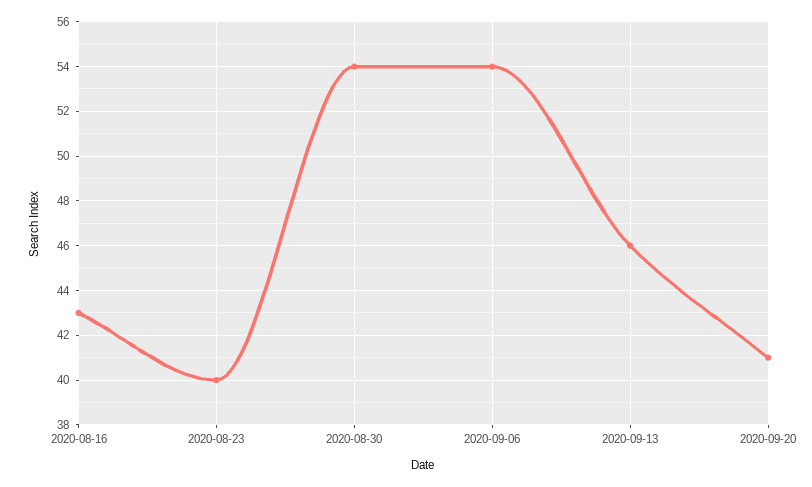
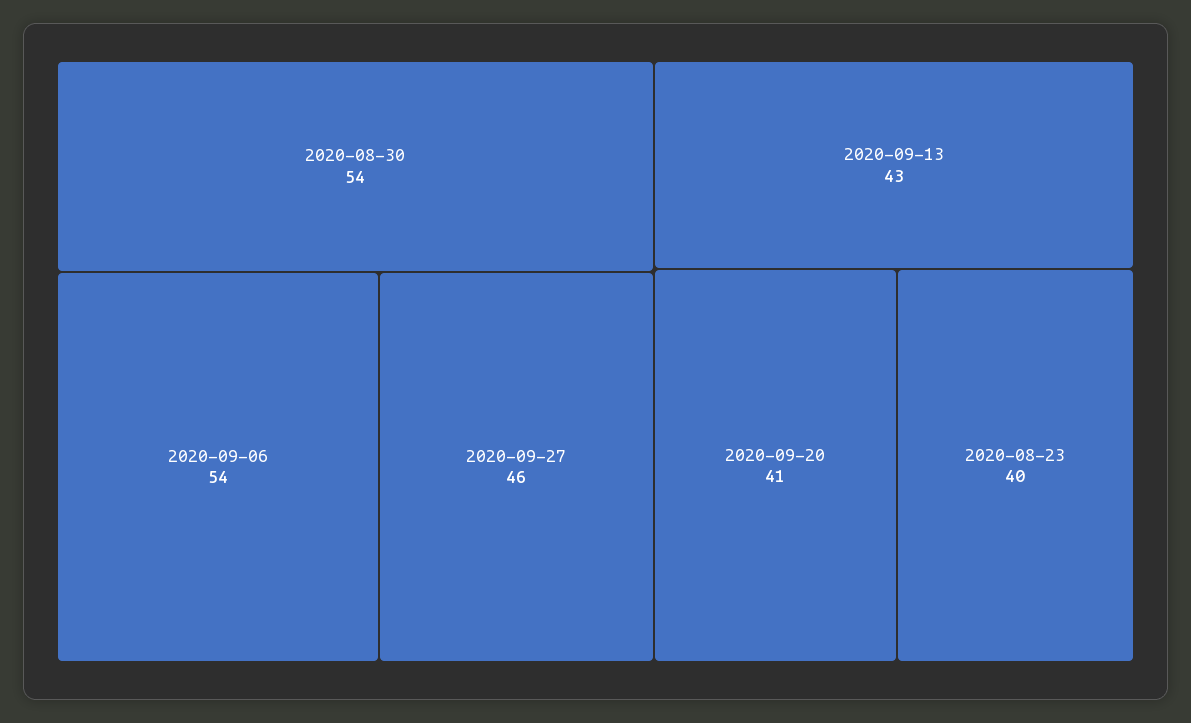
2020-08-16: 43 -> none
2020-09-13: 46 -> 43
2020-09-27: none -> 46

